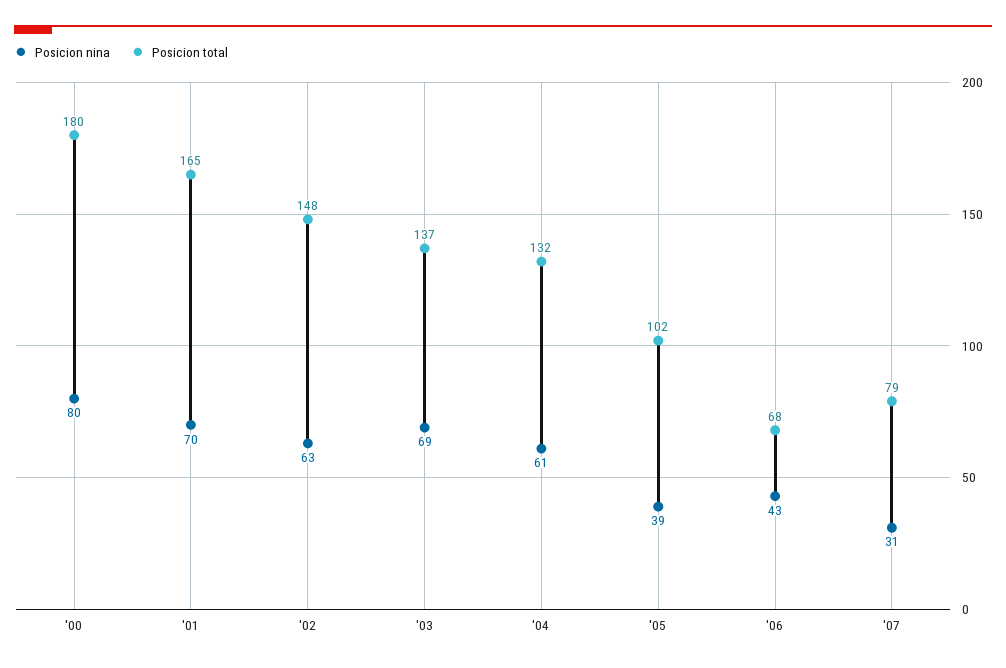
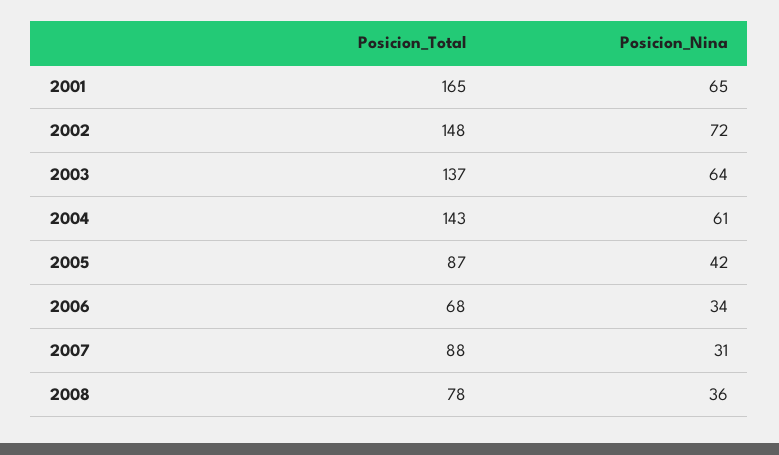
Posicion nina, '00: 80 -> none
Posicion total, '00: 180 -> none
Posicion nina, '01: 70 -> 65
Posicion nina, '02: 63 -> 72
Posicion nina, '03: 69 -> 64
Posicion total, '04: 132 -> 143
Posicion nina, '05: 39 -> 42
Posicion total, '05: 102 -> 87
Posicion nina, '06: 43 -> 34
Posicion total, '07: 79 -> 88
Posicion total, 2008: none -> 78
Posicion nina, 2008: none -> 36

